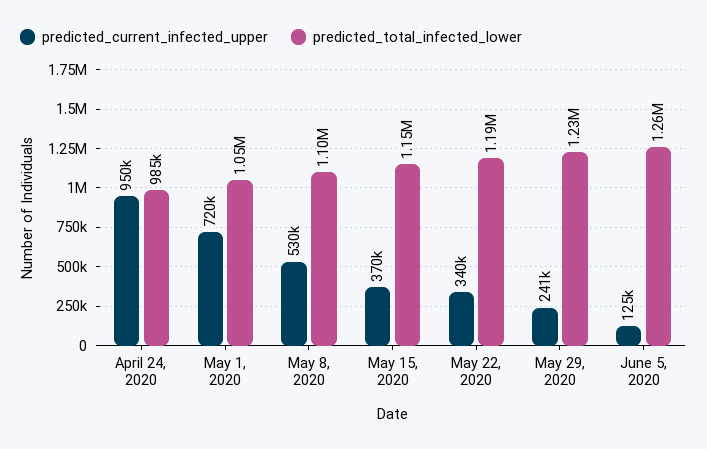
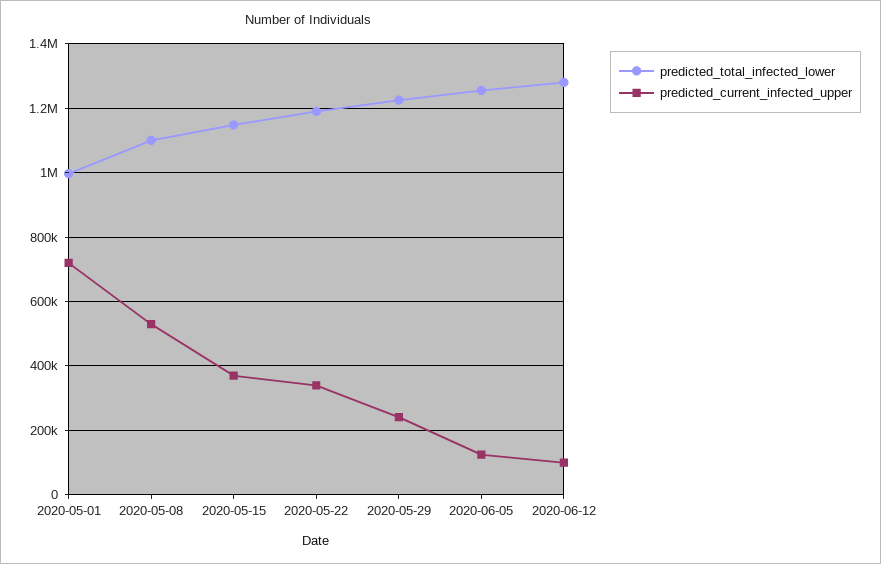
predicted_current_infected_upper, April 24, 2020: 950000 -> none
predicted_total_infected_lower, April 24, 2020: 985000 -> none
predicted_total_infected_lower, May 1, 2020: 1050000 -> 1000000
predicted_total_infected_lower, 2020-06-12: none -> 1280000
predicted_current_infected_upper, 2020-06-12: none -> 100000

